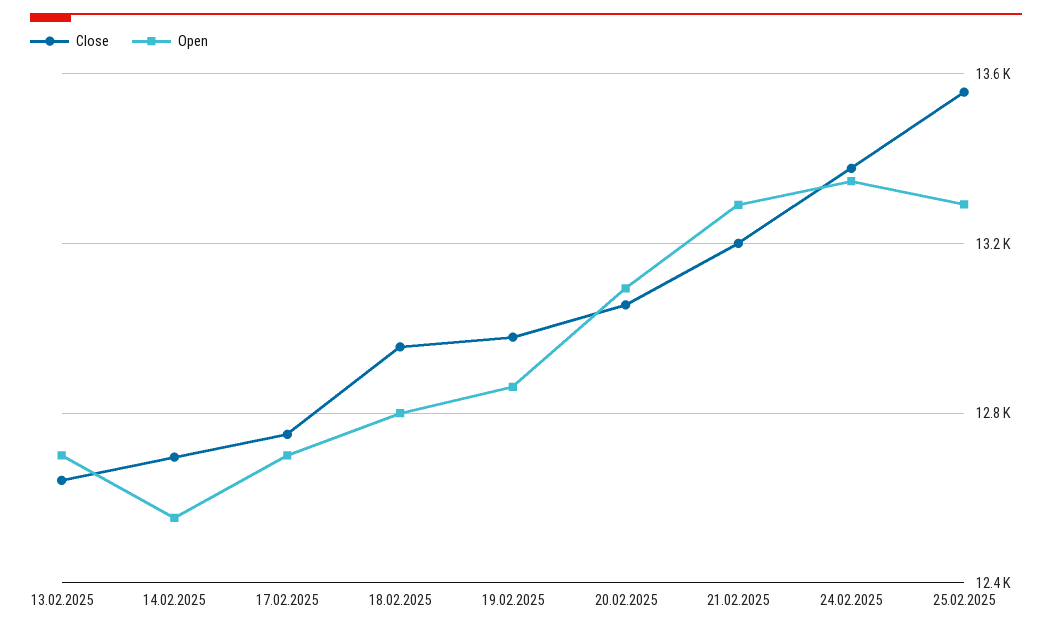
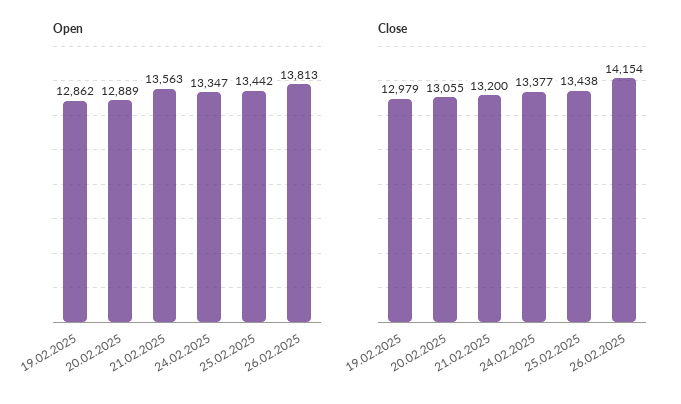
Close, 13.02.2025: 12650 -> none
Open, 13.02.2025: 12700 -> none
Close, 14.02.2025: 12700 -> none
Open, 14.02.2025: 12550 -> none
Close, 17.02.2025: 12750 -> none
Open, 17.02.2025: 12700 -> none
Close, 18.02.2025: 12950 -> none
Open, 18.02.2025: 12800 -> none
Open, 20.02.2025: 13100 -> 12889
Open, 21.02.2025: 13300 -> 13563
Close, 25.02.2025: 13550 -> 13438
Open, 25.02.2025: 13300 -> 13442
Open, 26.02.2025: none -> 13813
Close, 26.02.2025: none -> 14154

